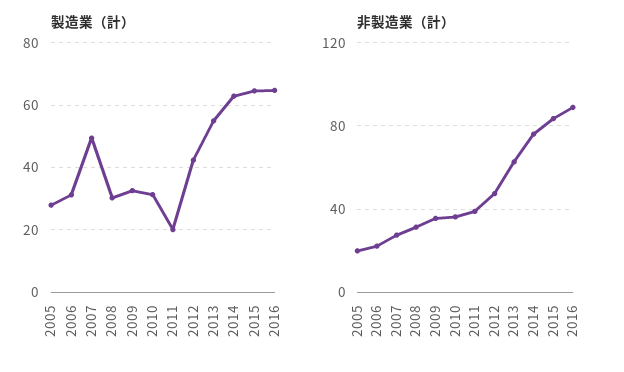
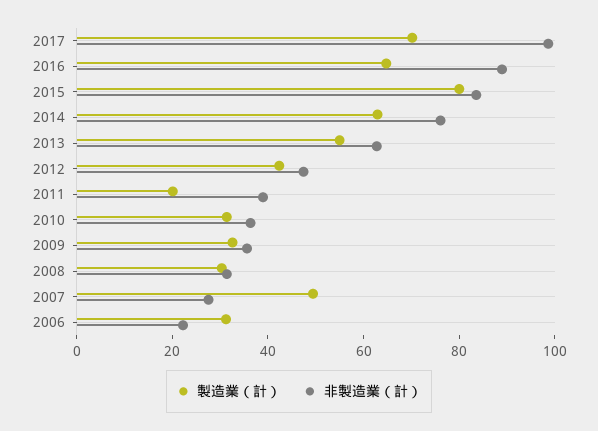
製造業（計）, 2005: 28 -> none
製造業（計）, 2015: 64 -> 80
非製造業（計）, 2005: 20 -> none
製造業（計）, 2017: none -> 70
非製造業（計）, 2017: none -> 100

